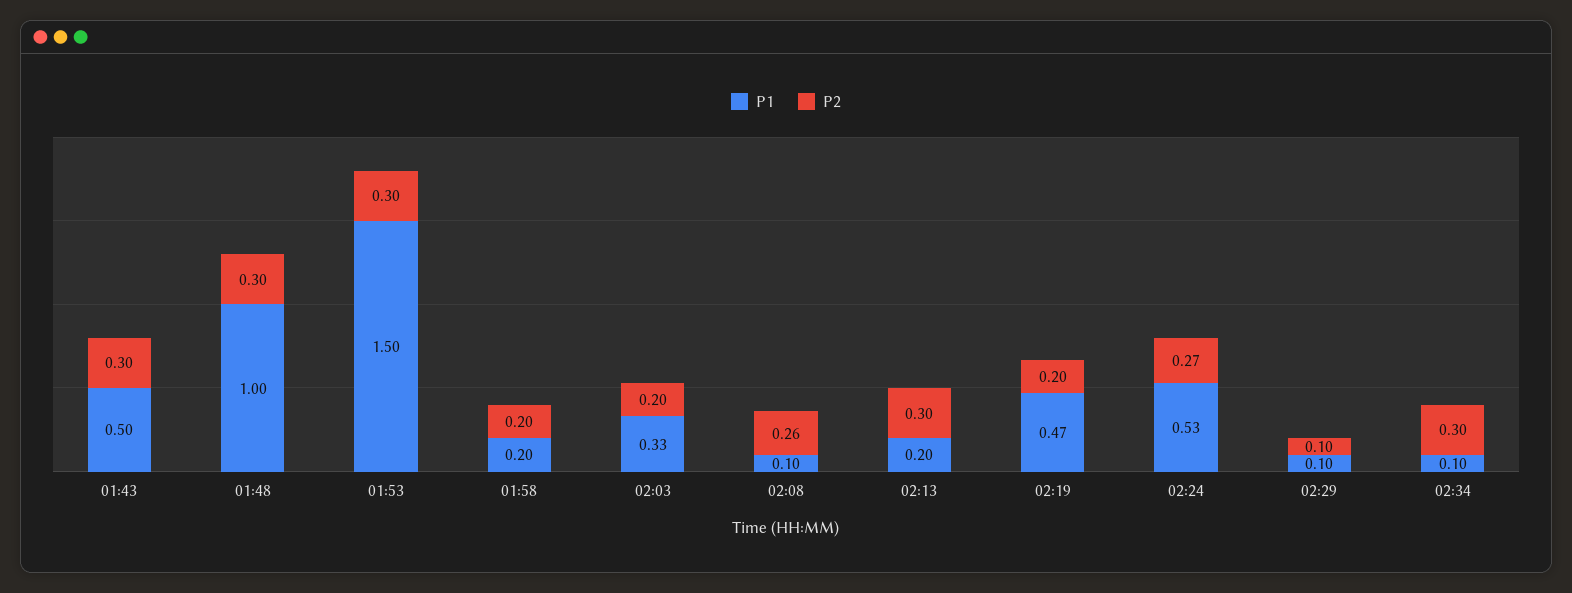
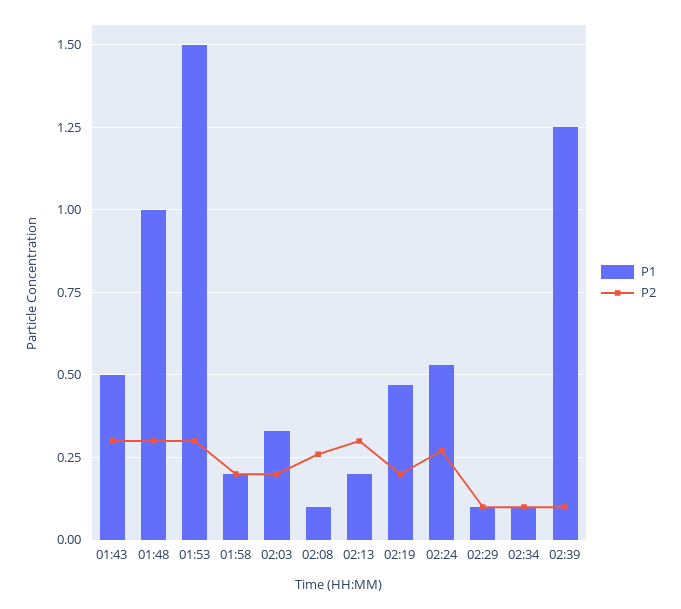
P2, 02:34: 0.3 -> 0.1
P1, 02:39: none -> 1.25
P2, 02:39: none -> 0.1

